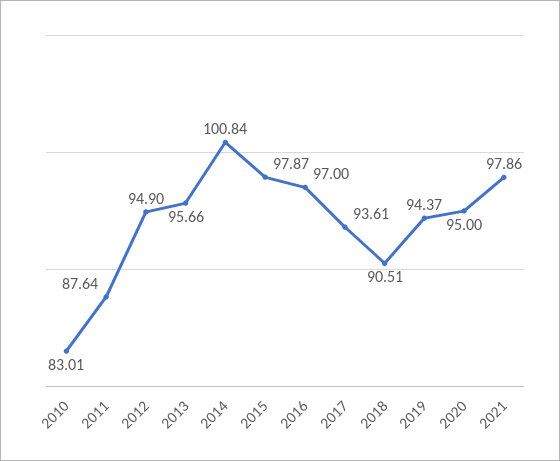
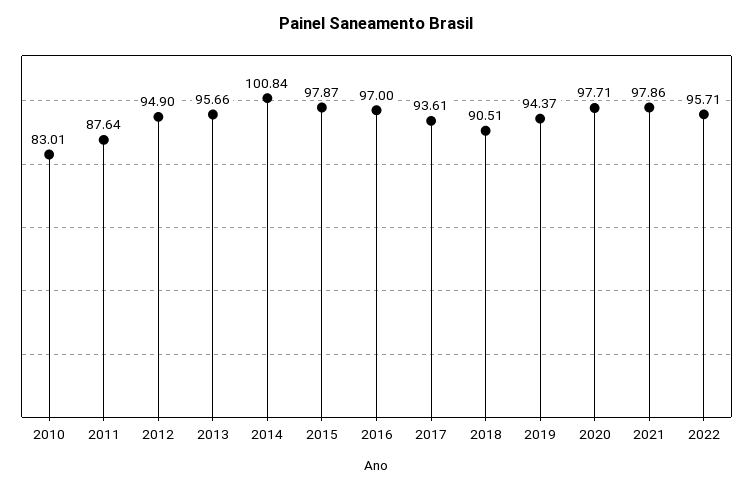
2020: 95 -> 97.71
2022: none -> 95.71

